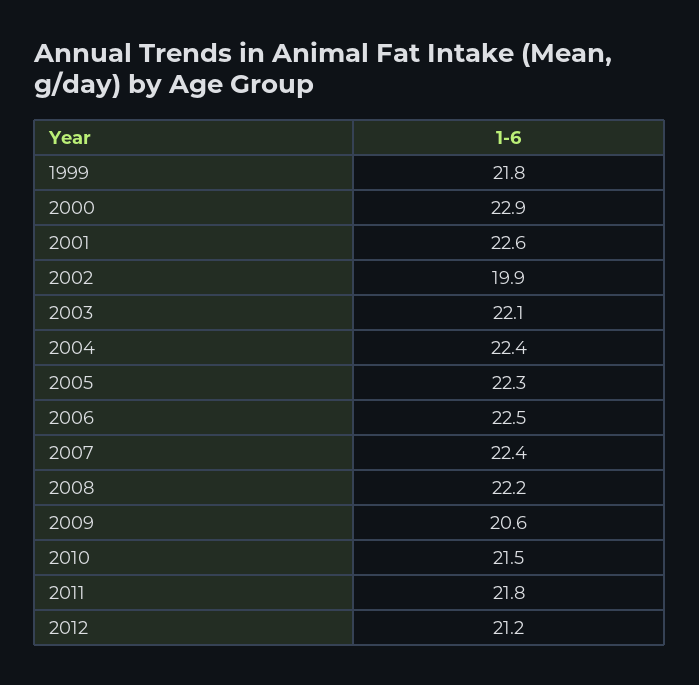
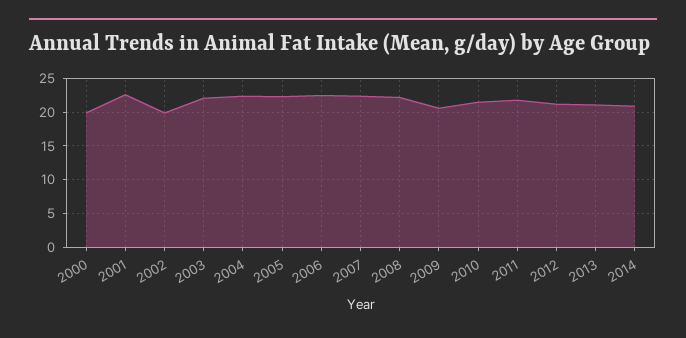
1999: 21.8 -> none
2000: 22.9 -> 20
2013: none -> 21
2014: none -> 21

